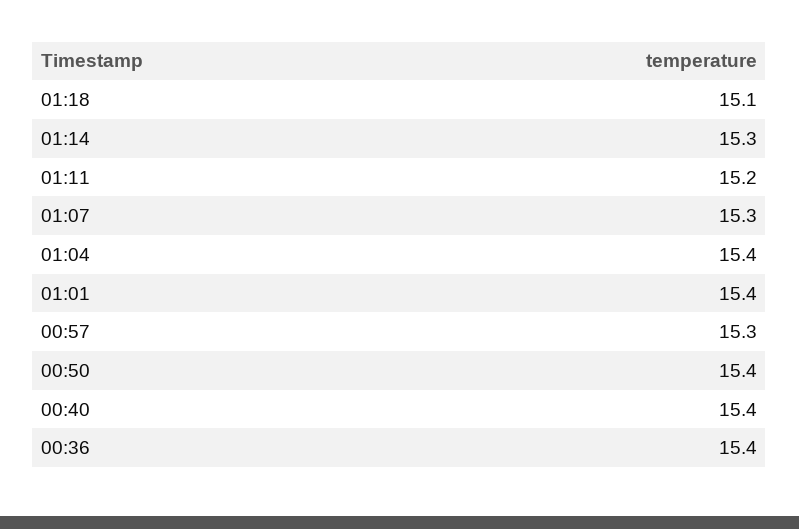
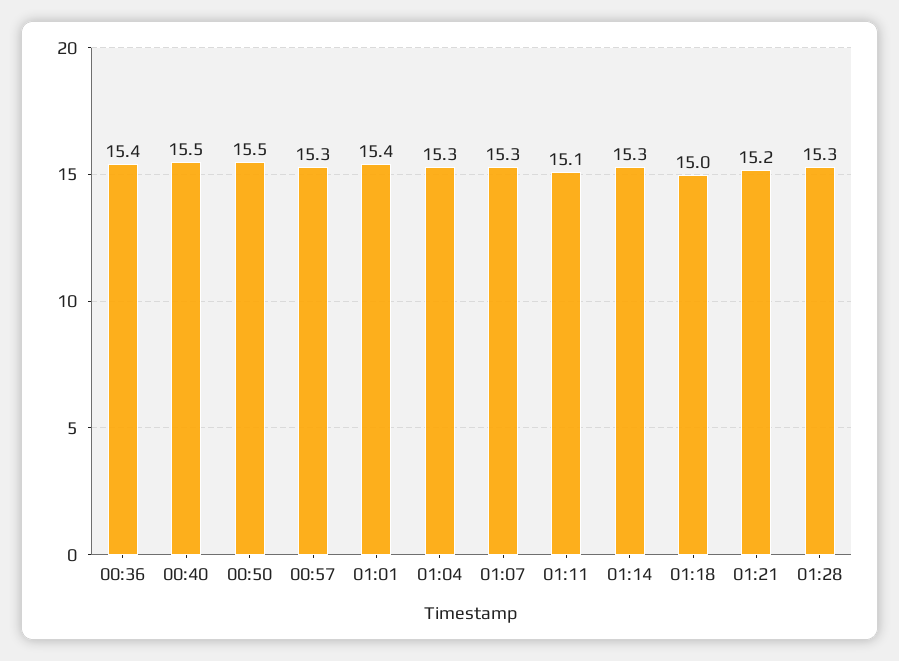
01:18: 15.1 -> 15
01:11: 15.2 -> 15.1
01:04: 15.4 -> 15.3
00:50: 15.4 -> 15.5
00:40: 15.4 -> 15.5
01:21: none -> 15.2
01:28: none -> 15.3

